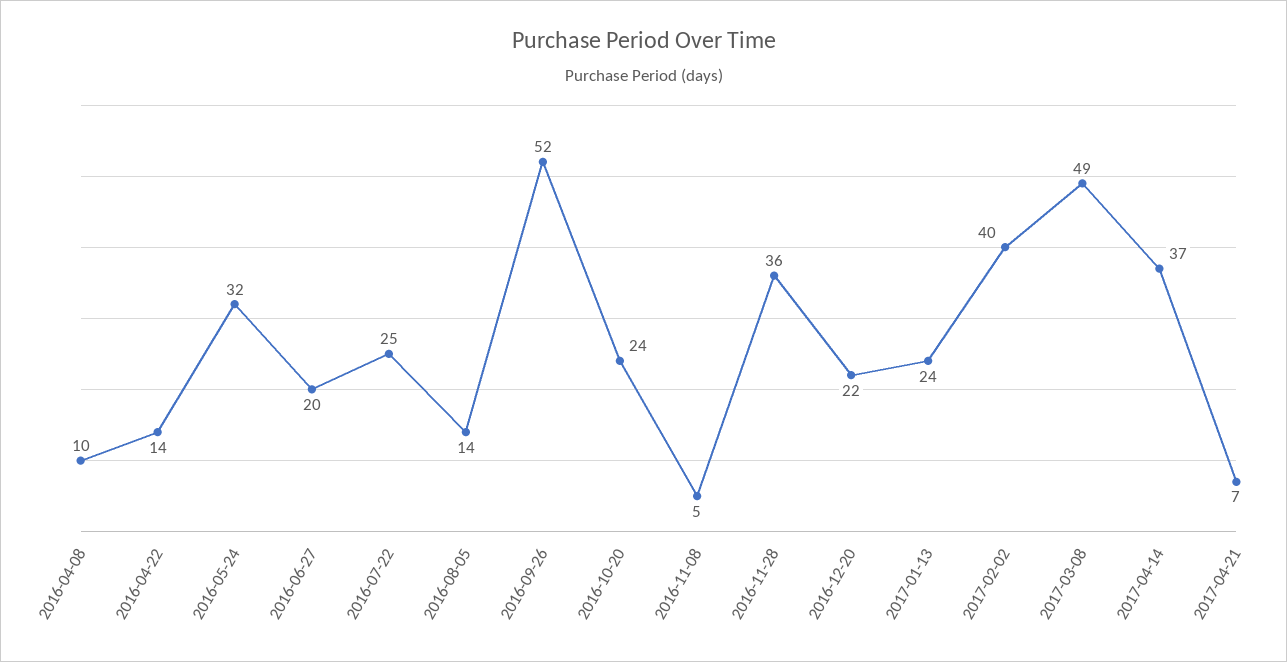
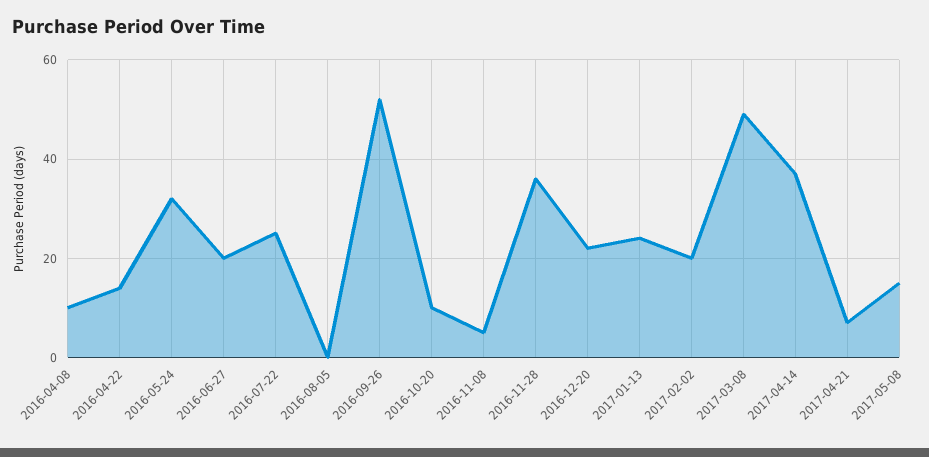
2016-08-05: 14 -> 0
2016-10-20: 24 -> 10
2017-02-02: 40 -> 20
2017-05-08: none -> 15

